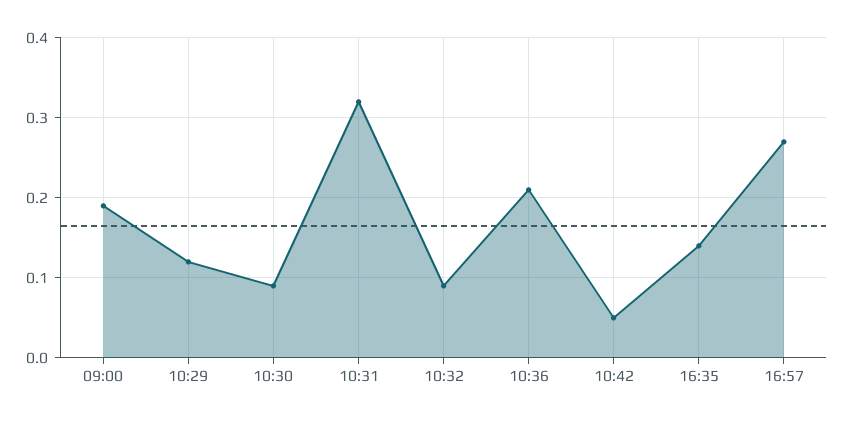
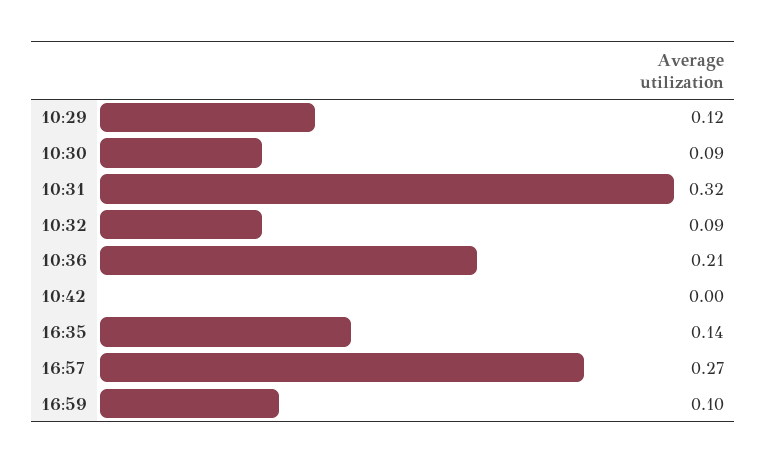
09:00: 0.19 -> none
10:42: 0.05 -> 0
16:59: none -> 0.1

